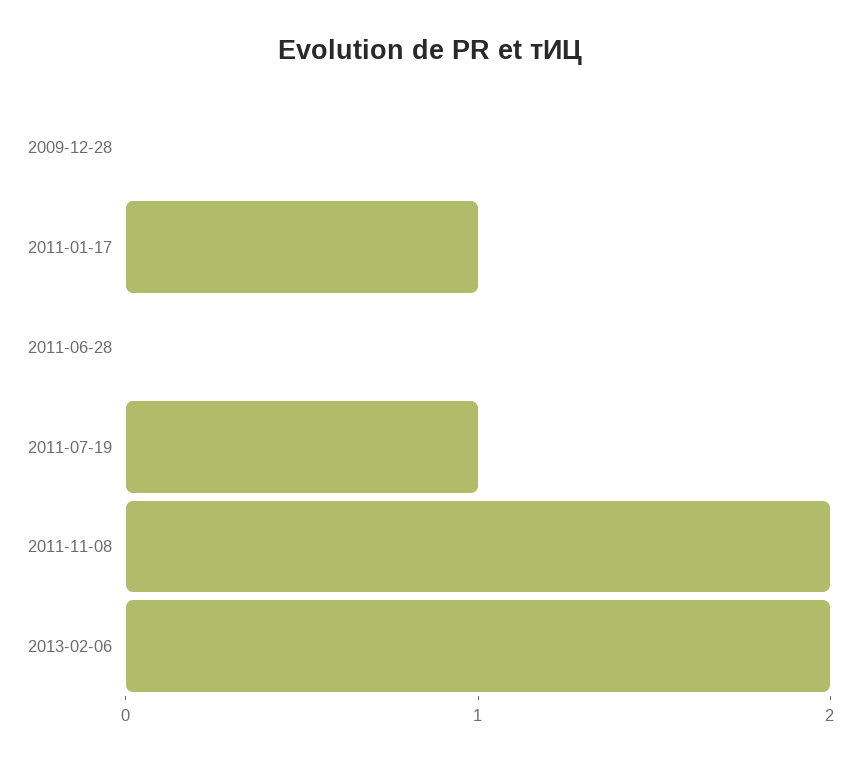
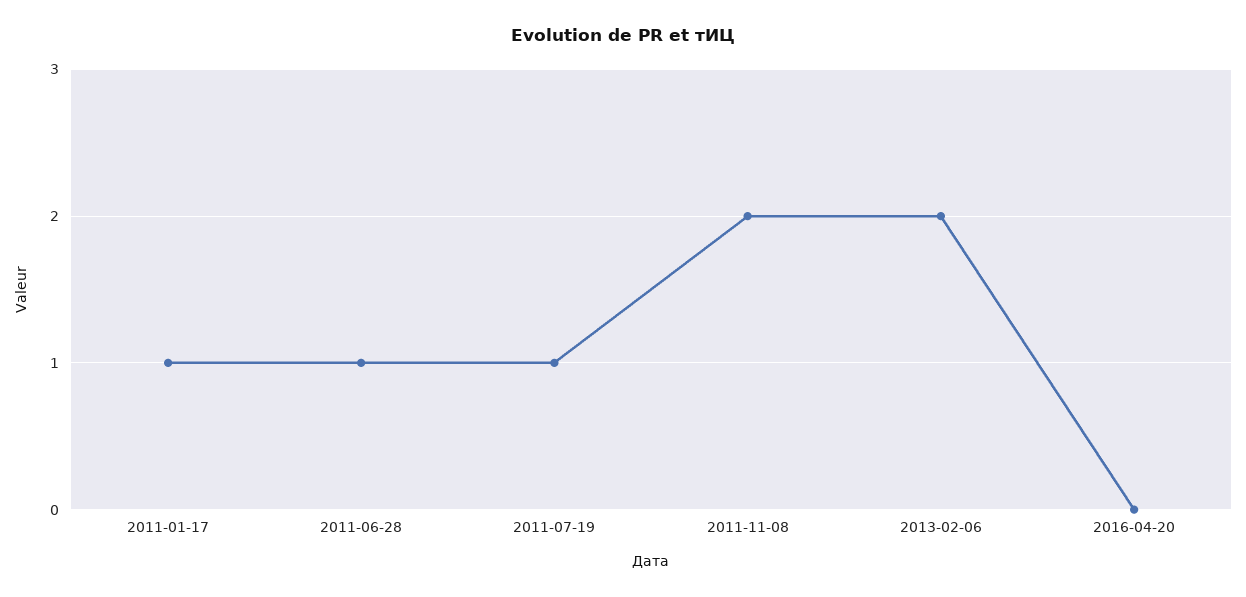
2009-12-28: 0 -> none
2011-06-28: 0 -> 1
2016-04-20: none -> 0

